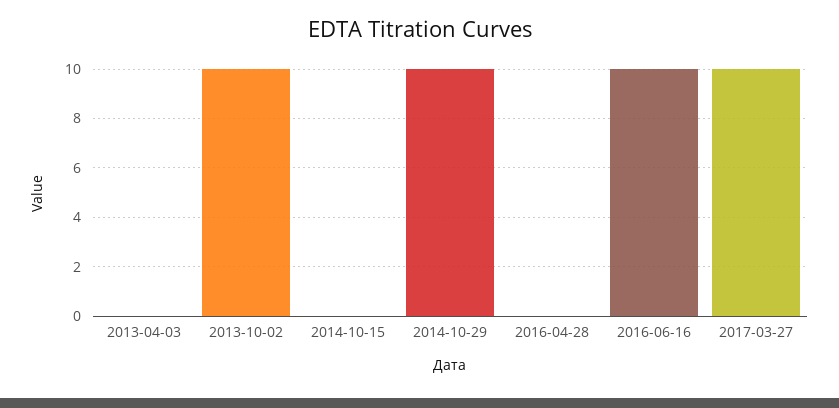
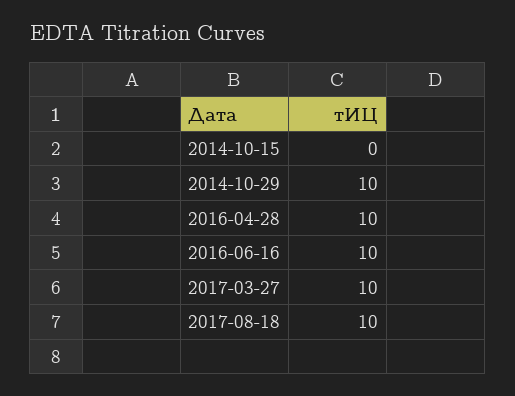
2013-04-03: 0 -> none
2013-10-02: 10 -> none
2016-04-28: 0 -> 10
2017-08-18: none -> 10

